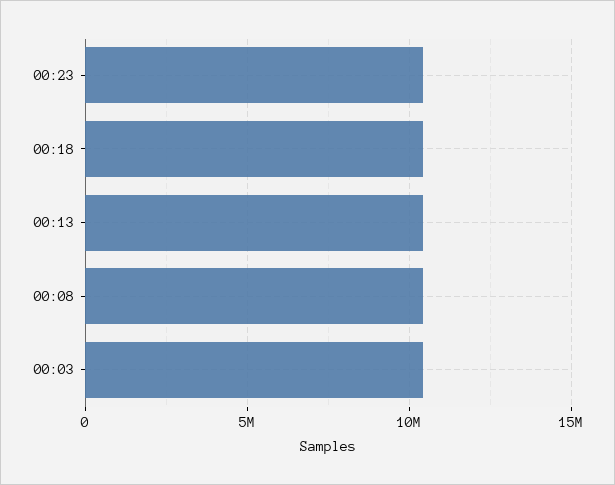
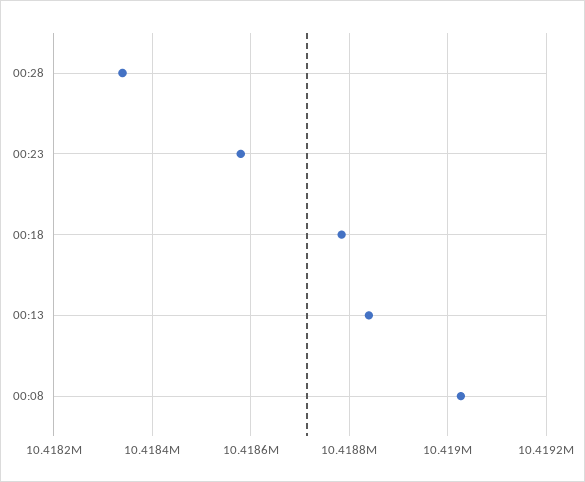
00:03: 10500000 -> none
00:28: none -> 10418340

